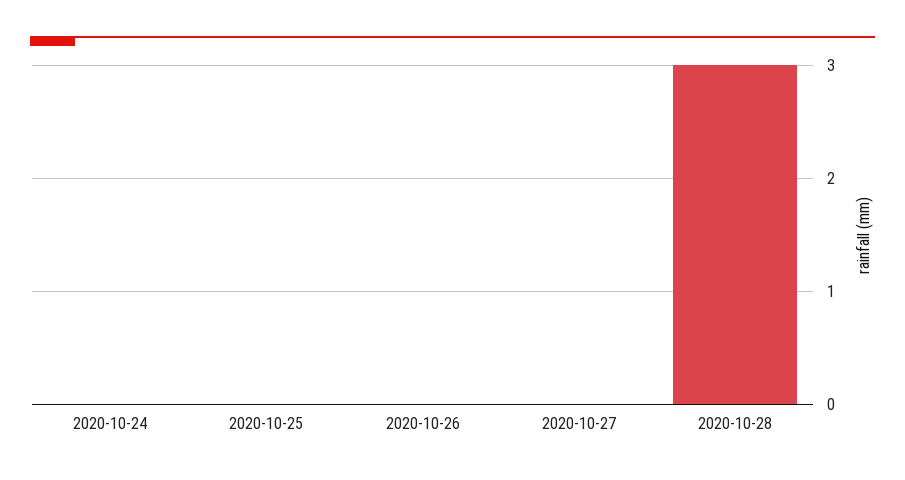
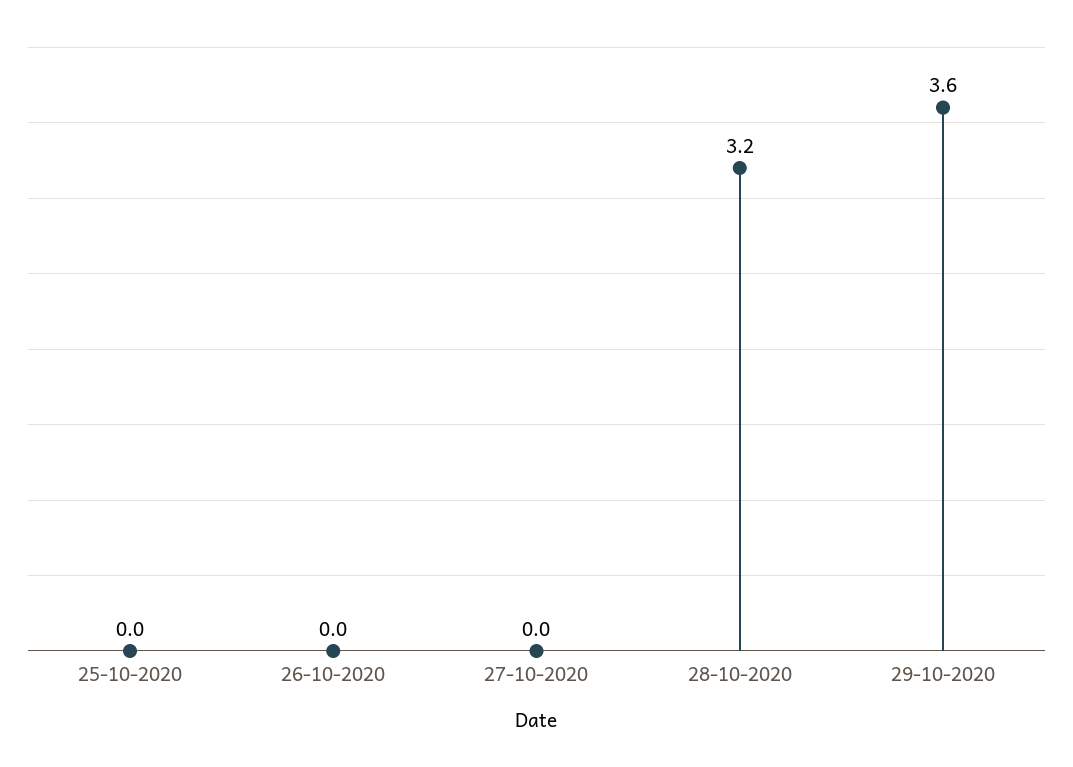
2020-10-24: 0 -> none
2020-10-28: 3 -> 3.2
29-10-2020: none -> 3.6

